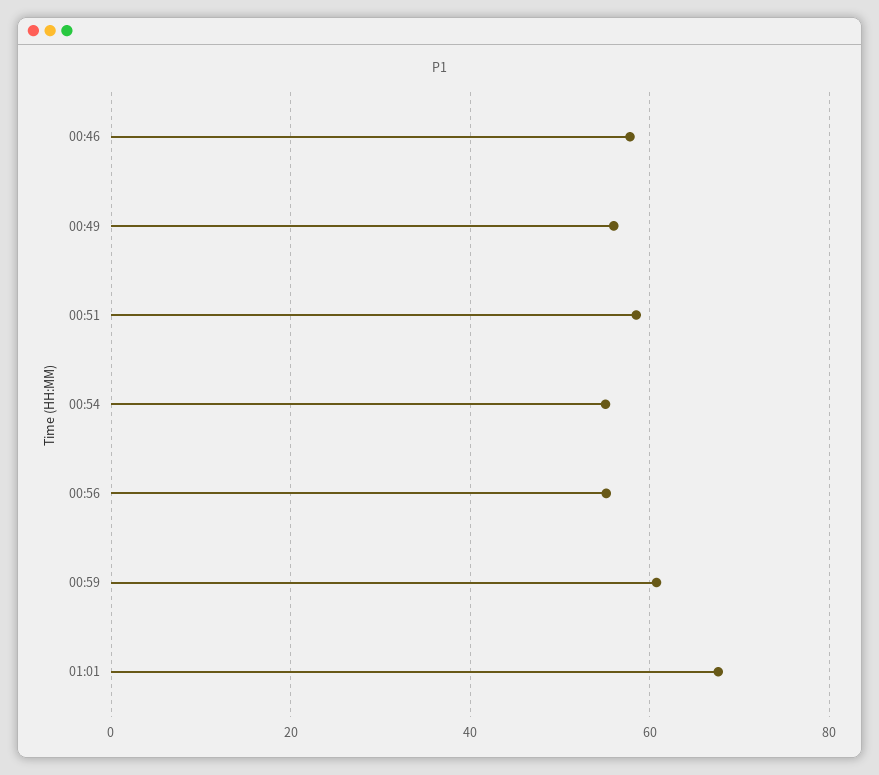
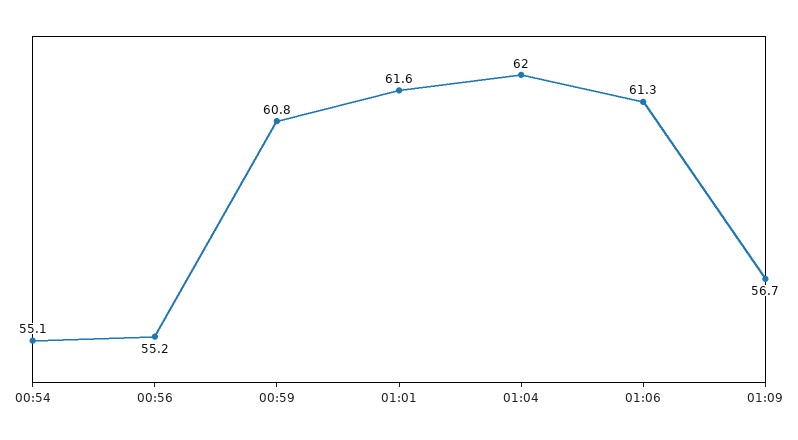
00:46: 58 -> none
00:49: 56 -> none
00:51: 58 -> none
01:01: 68 -> 61.6
01:04: none -> 62
01:06: none -> 61.3
01:09: none -> 56.7

